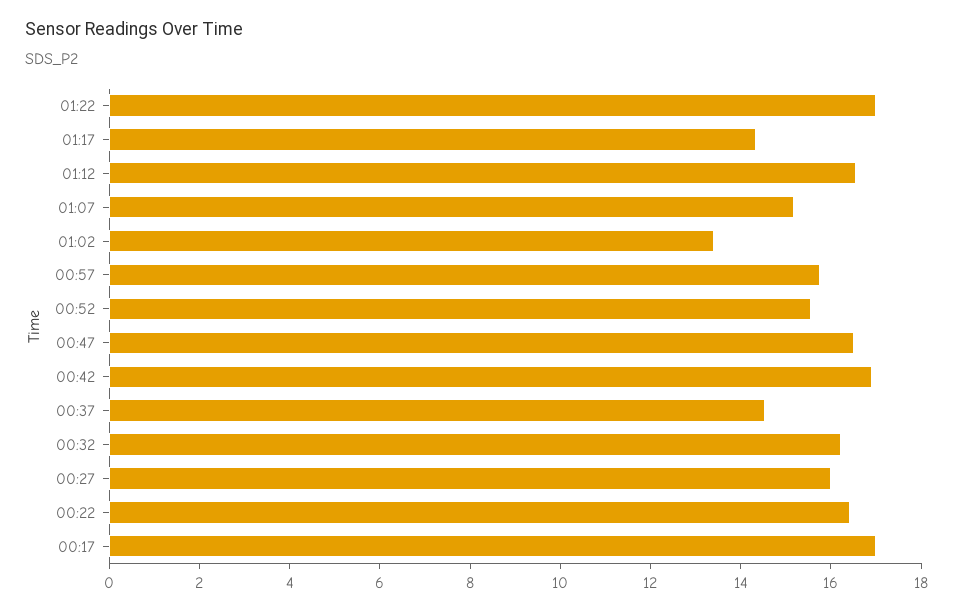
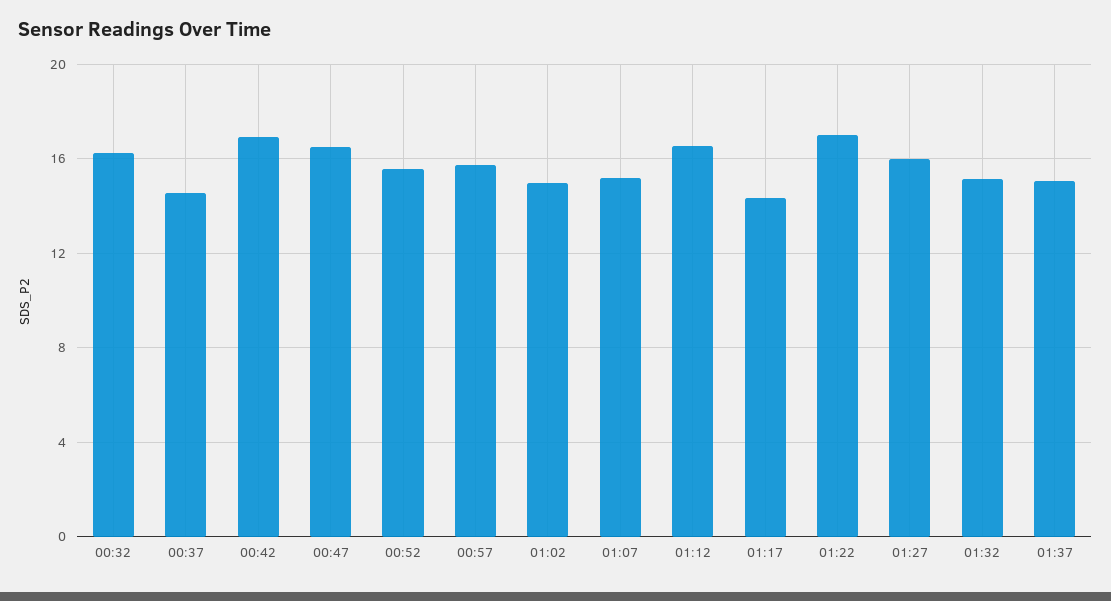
01:02: 13.5 -> 15
00:27: 16 -> none
00:22: 16.5 -> none
00:17: 17 -> none
01:27: none -> 16
01:32: none -> 15
01:37: none -> 15

